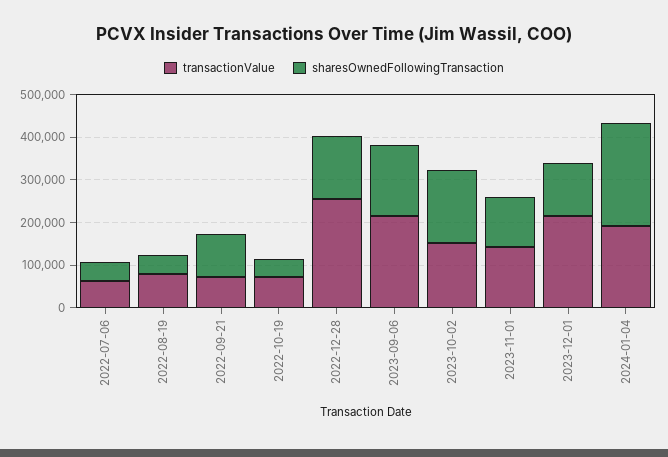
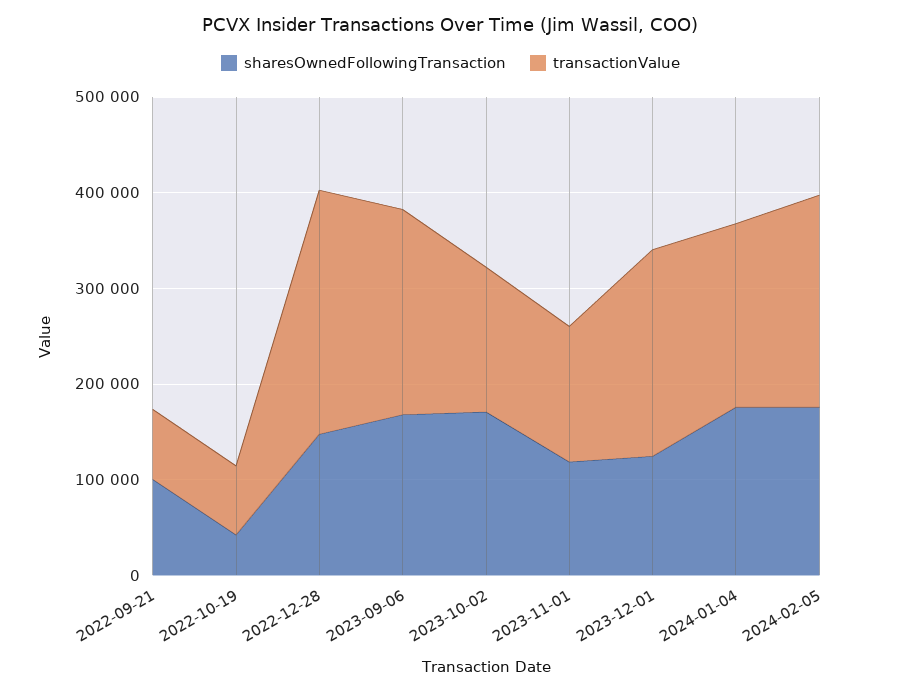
transactionValue, 2022-07-06: 60000 -> none
sharesOwnedFollowingTransaction, 2022-07-06: 40000 -> none
transactionValue, 2022-08-19: 80000 -> none
sharesOwnedFollowingTransaction, 2022-08-19: 40000 -> none
sharesOwnedFollowingTransaction, 2024-01-04: 240000 -> 180000
sharesOwnedFollowingTransaction, 2024-02-05: none -> 180000
transactionValue, 2024-02-05: none -> 220000

